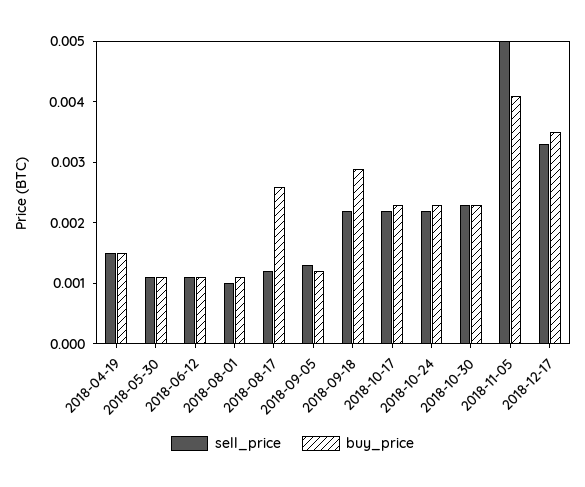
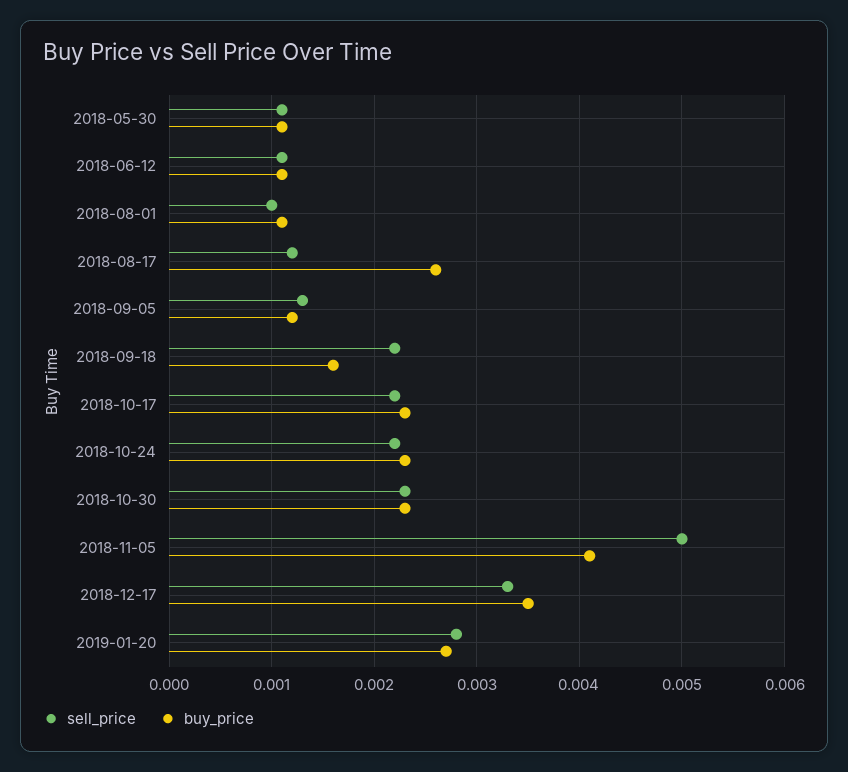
sell_price, 2018-04-19: 0.0015 -> none
buy_price, 2018-04-19: 0.0015 -> none
buy_price, 2018-09-18: 0.003 -> 0.0016
sell_price, 2019-01-20: none -> 0.0028
buy_price, 2019-01-20: none -> 0.0027

